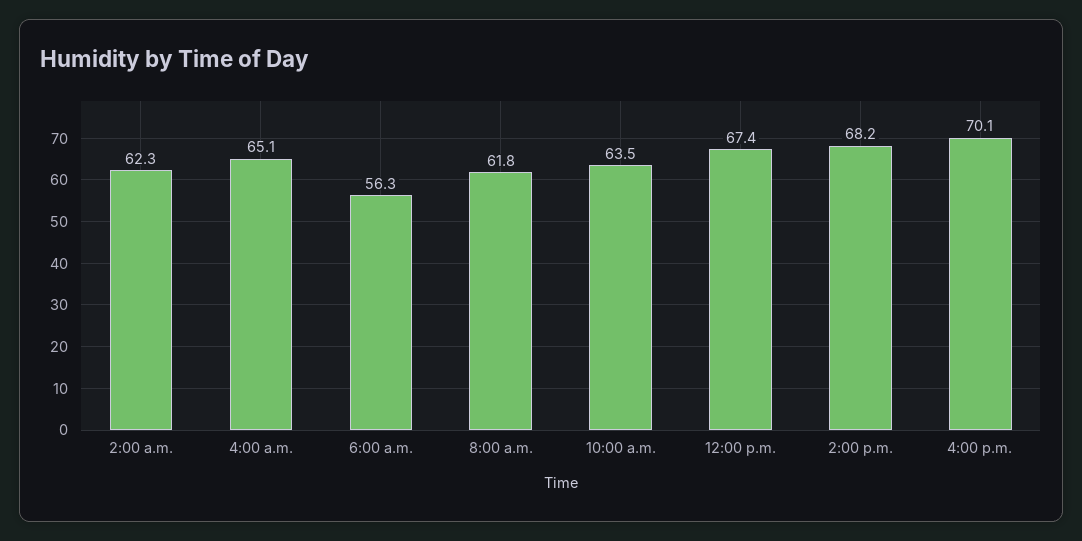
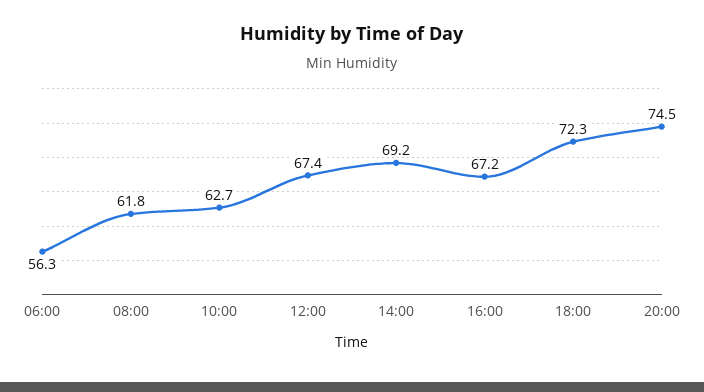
2:00 a.m.: 62.3 -> none
4:00 a.m.: 65.1 -> none
10:00 a.m.: 63.5 -> 62.7
2:00 p.m.: 68.2 -> 69.2
4:00 p.m.: 70.1 -> 67.2
18:00: none -> 72.3
20:00: none -> 74.5

